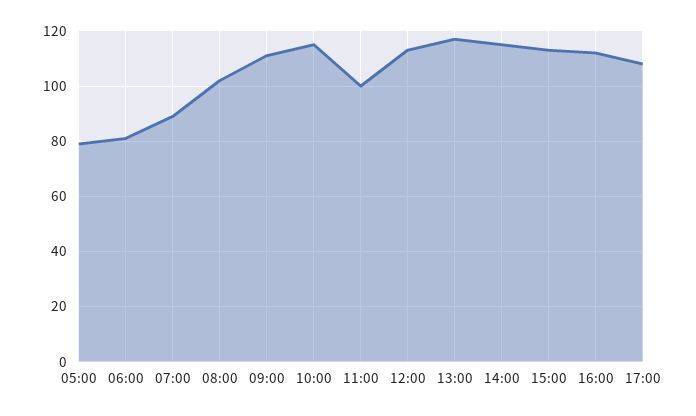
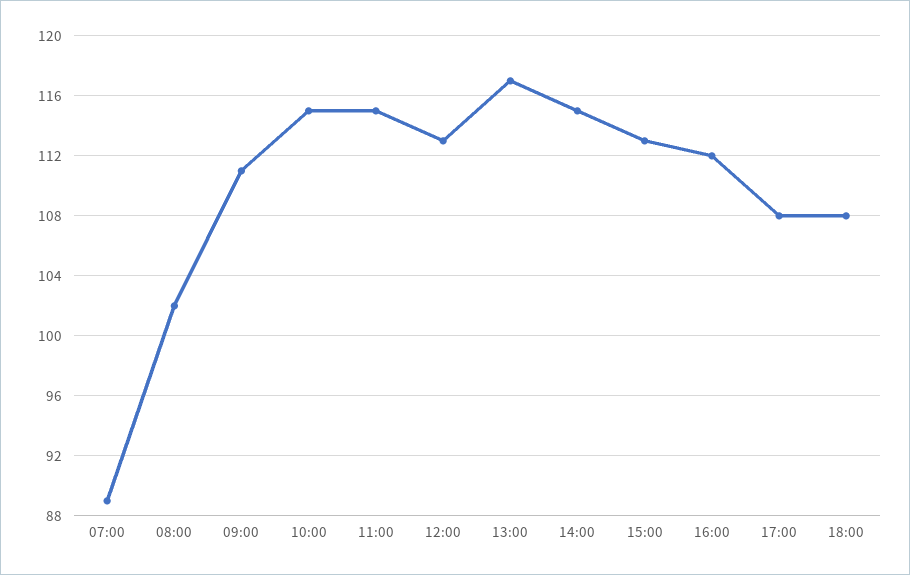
05:00: 80 -> none
06:00: 80 -> none
11:00: 100 -> 115
18:00: none -> 108

